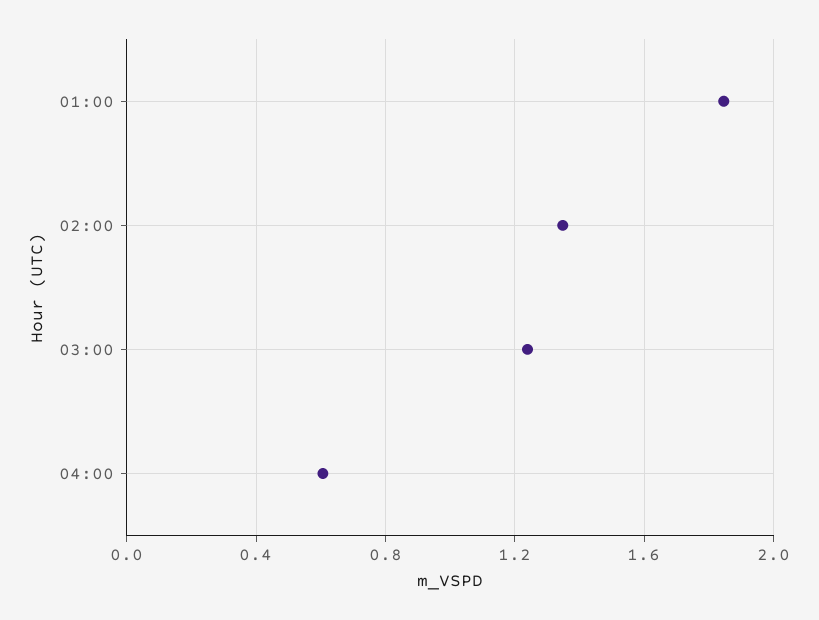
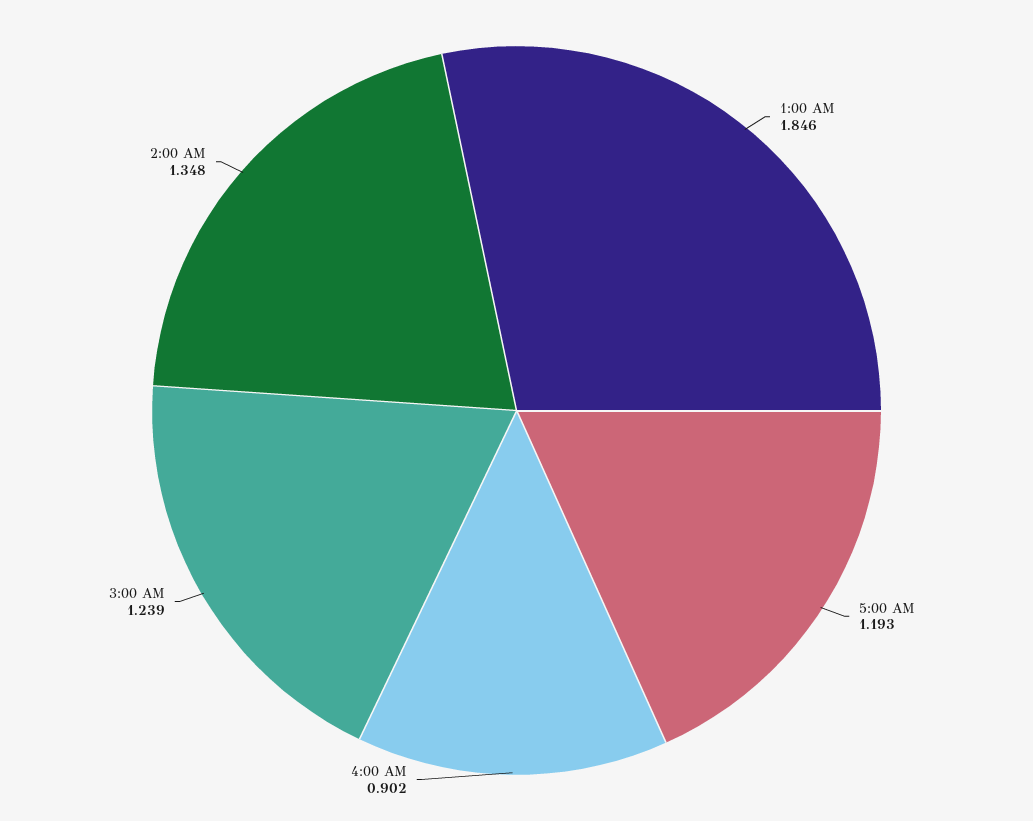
04:00: 0.6 -> 0.902
5:00 AM: none -> 1.193

